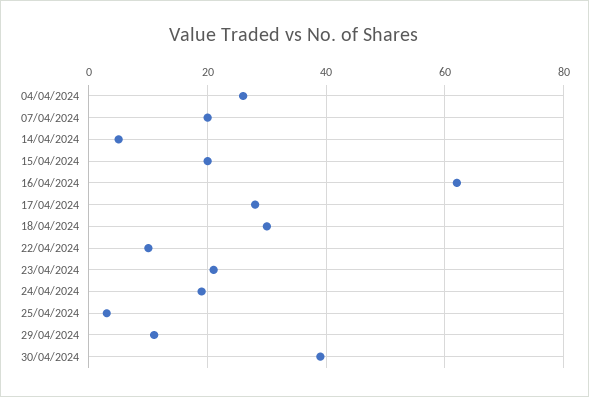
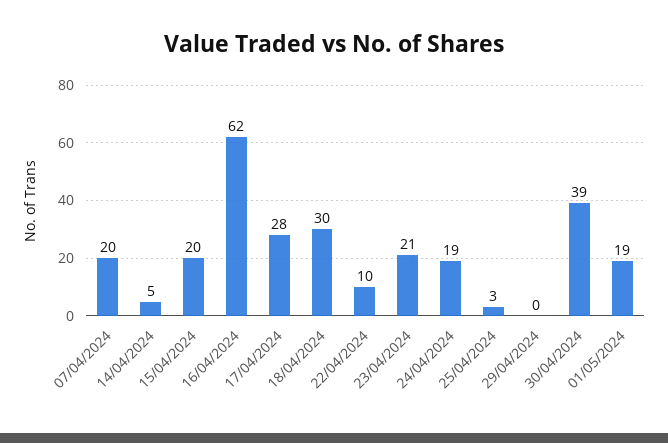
04/04/2024: 25 -> none
29/04/2024: 10 -> 0
01/05/2024: none -> 19

